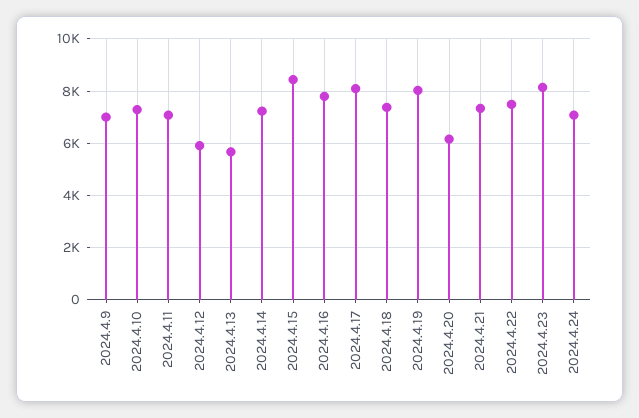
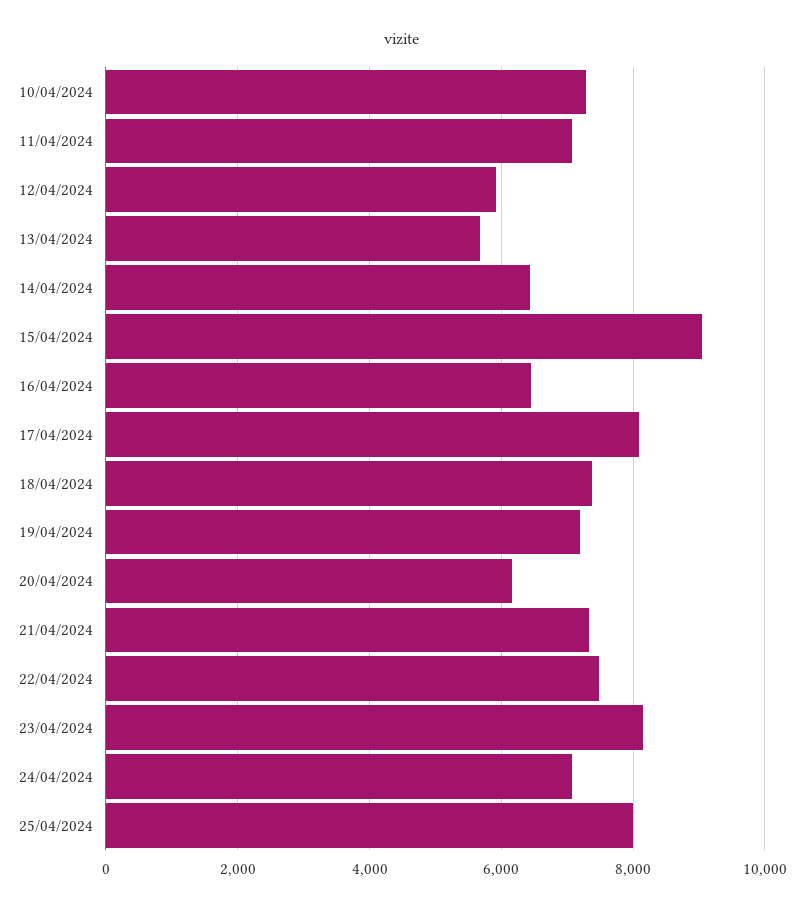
2024.4.9: 7000 -> none
2024.4.14: 7250 -> 6400
2024.4.15: 8500 -> 9000
2024.4.16: 7750 -> 6400
2024.4.19: 8000 -> 7200
25/04/2024: none -> 8000

